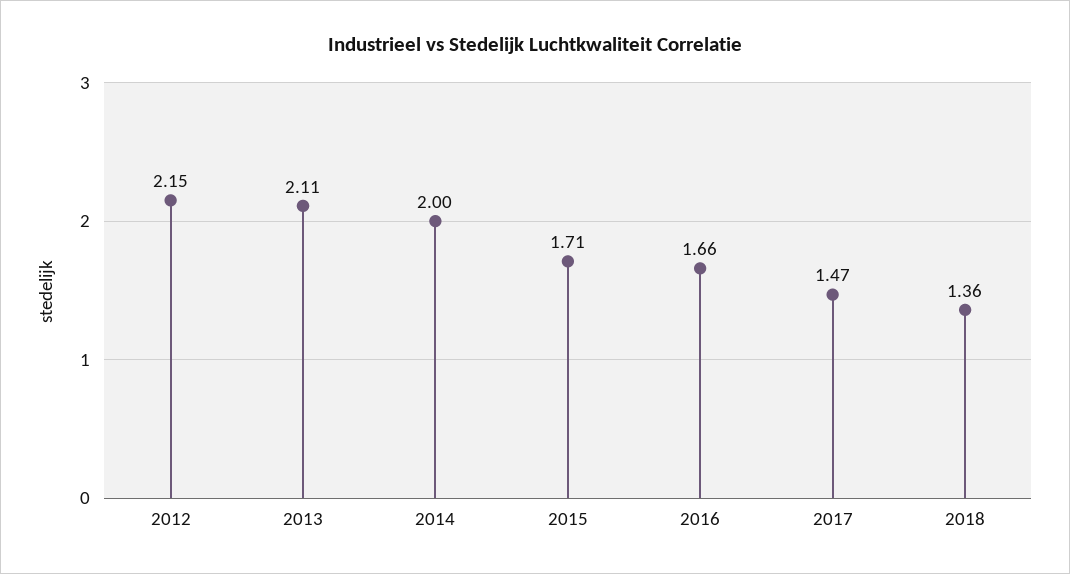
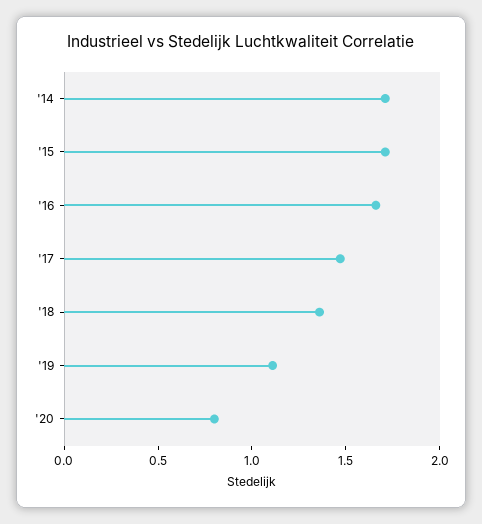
2012: 2.15 -> none
2013: 2.11 -> none
2014: 2 -> 1.7
'19: none -> 1.1
'20: none -> 0.8

